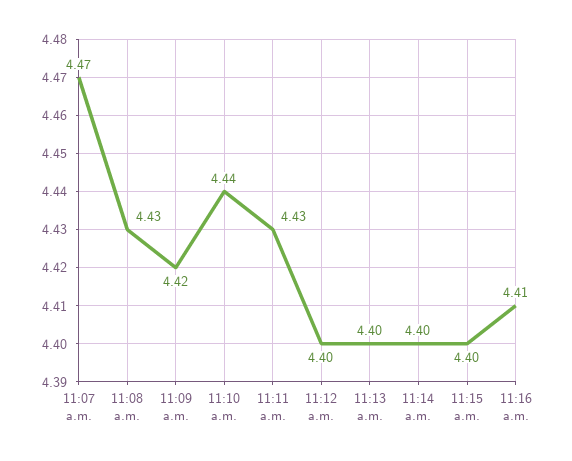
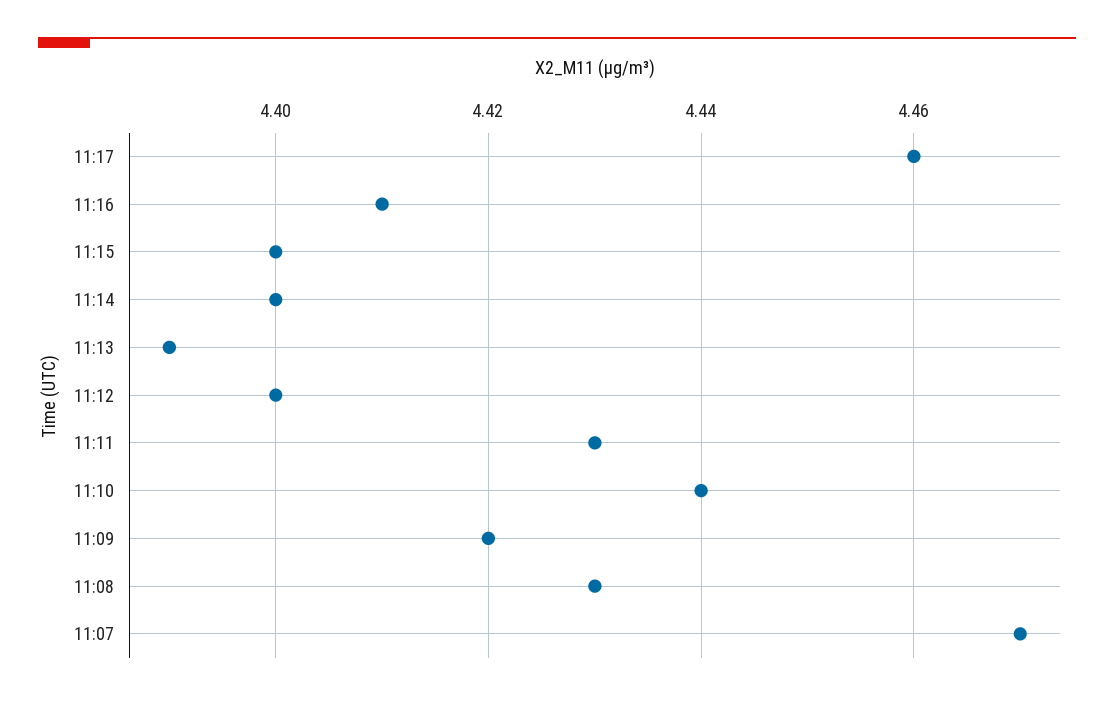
11:13 a.m.: 4.4 -> 4.39
11:17: none -> 4.46

